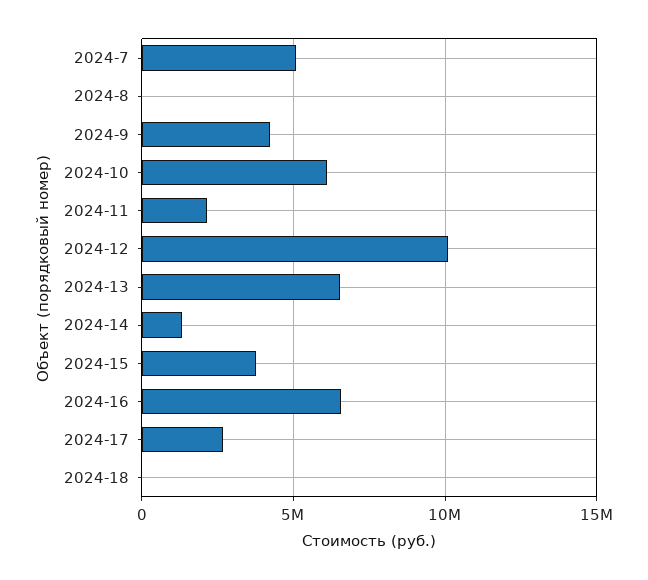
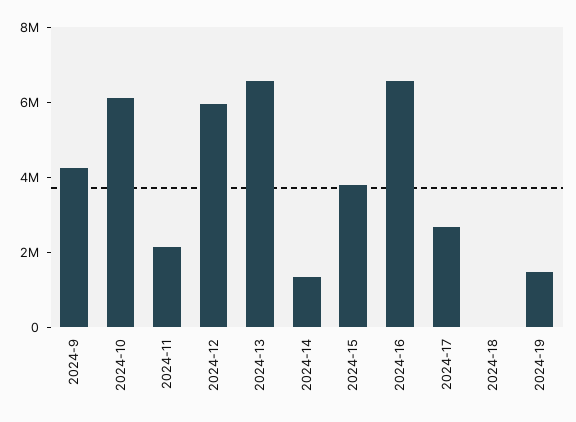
2024-7: 5000000 -> none
2024-8: 0 -> none
2024-12: 10000000 -> 6000000
2024-19: none -> 1500000

